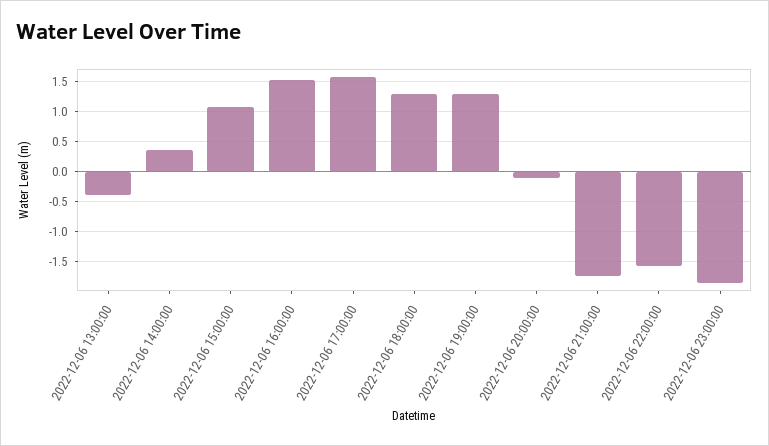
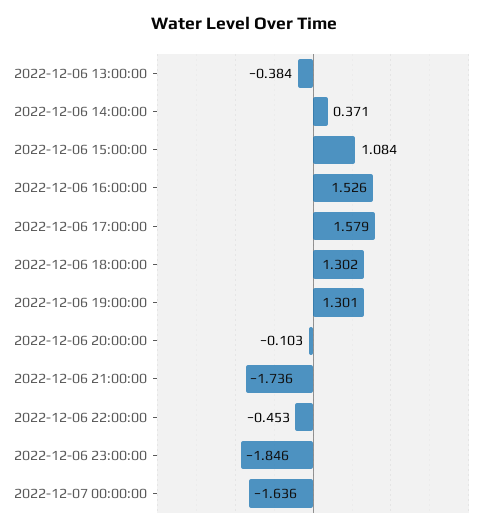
2022-12-06 22:00:00: -1.5 -> -0.453
2022-12-07 00:00:00: none -> -1.636

